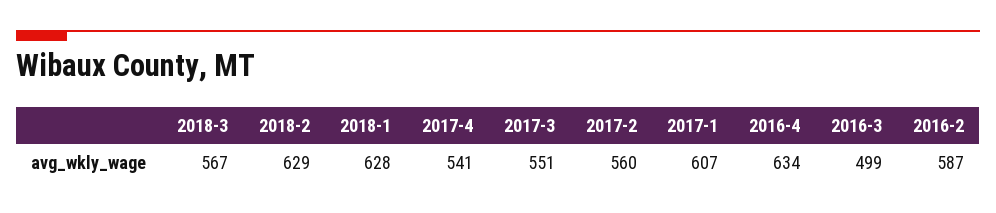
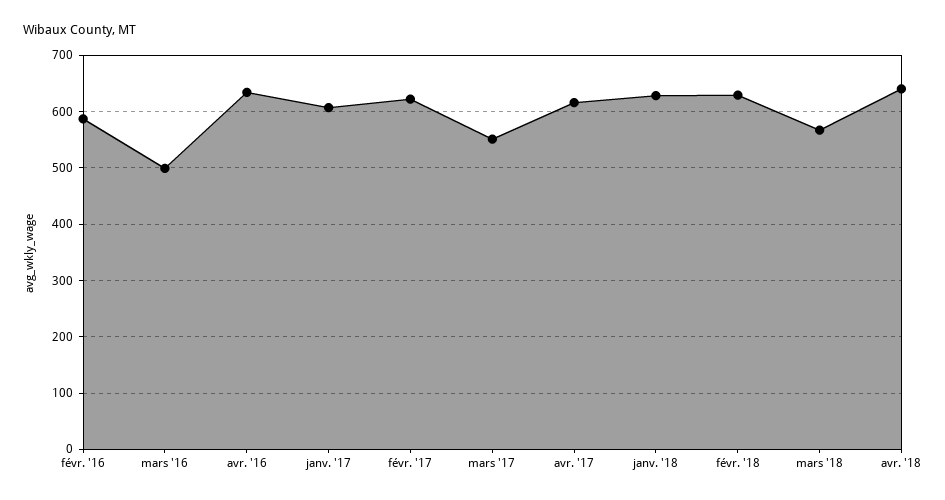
2017-4: 541 -> 620
2017-2: 560 -> 620
avr. '18: none -> 640

